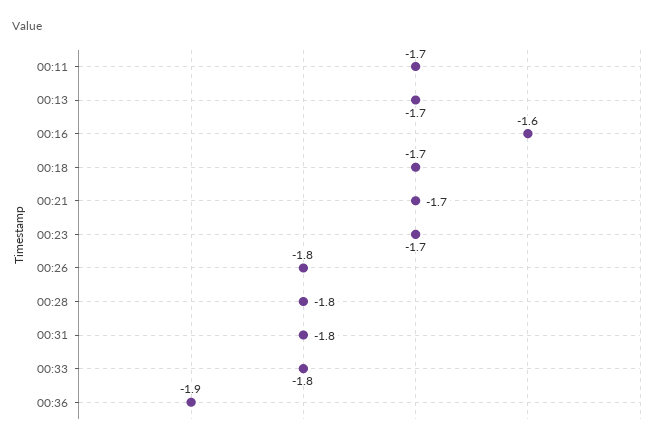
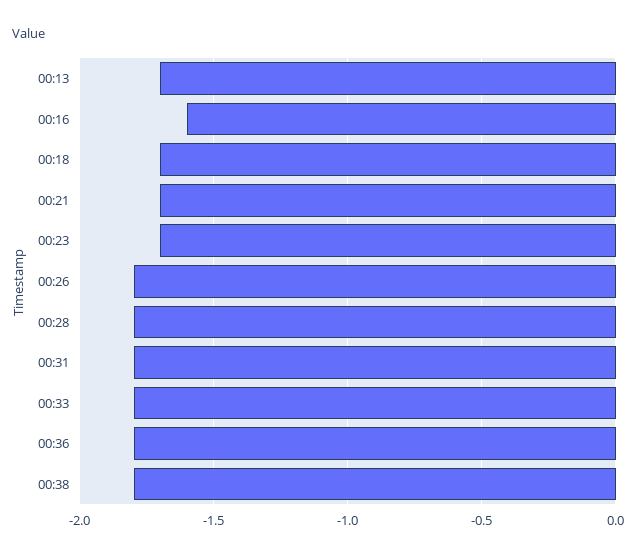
00:11: -1.7 -> none
00:36: -1.9 -> -1.8
00:38: none -> -1.8

